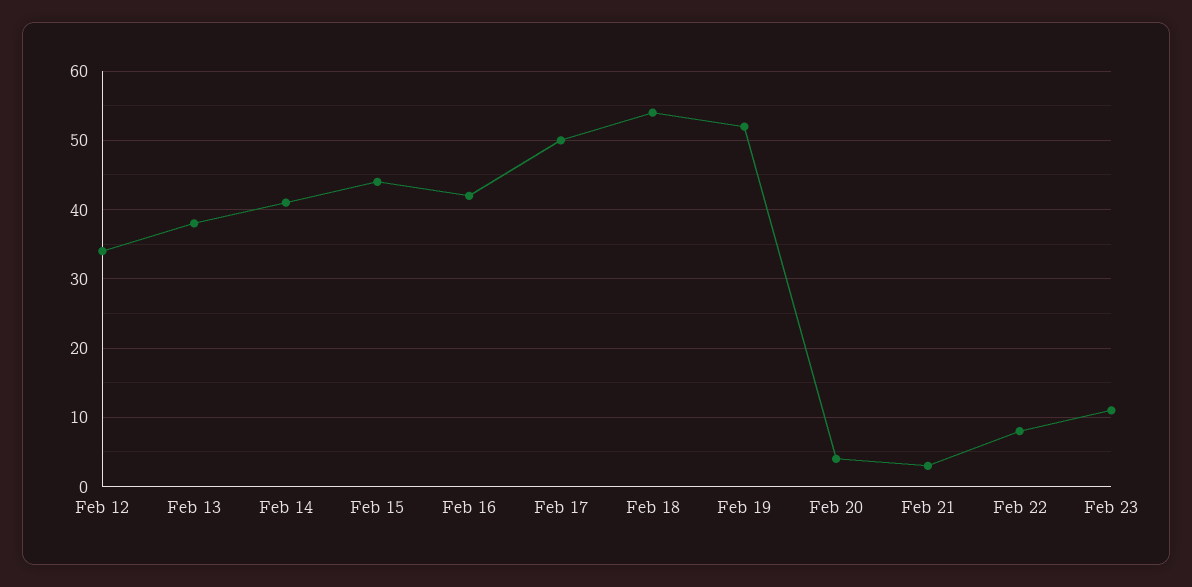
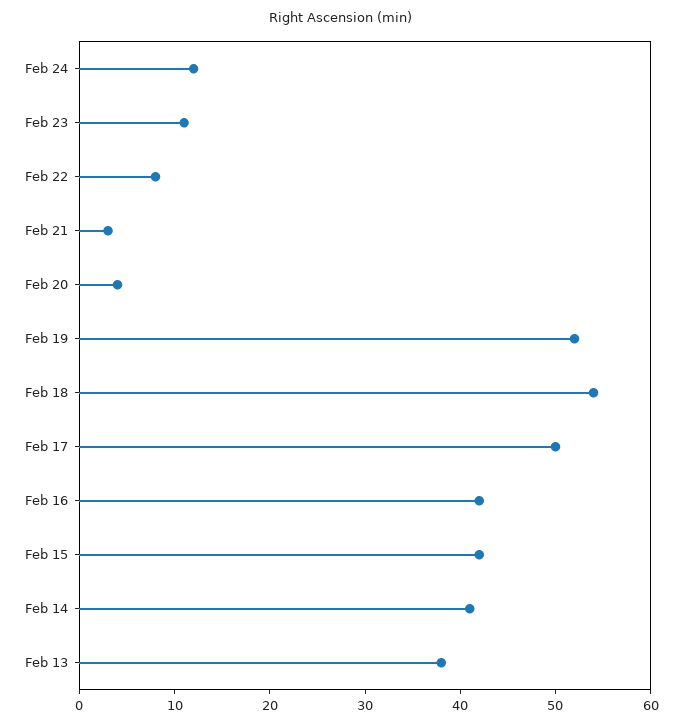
Feb 12: 34 -> none
Feb 15: 44 -> 42
Feb 24: none -> 12

